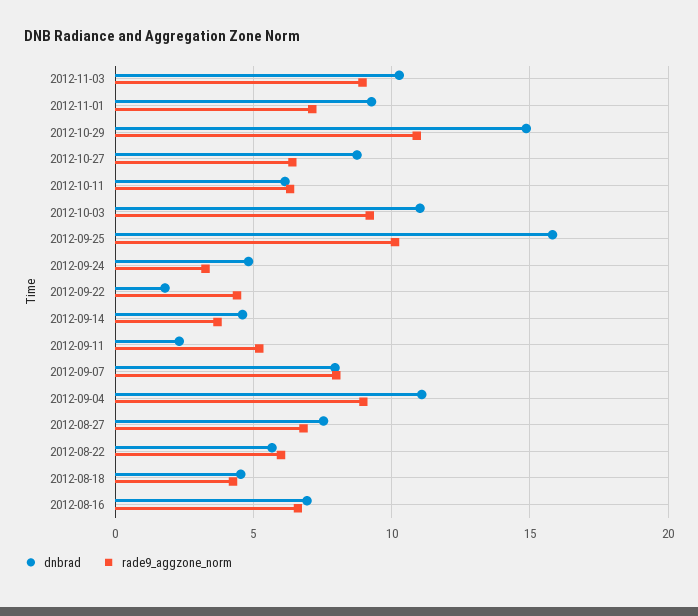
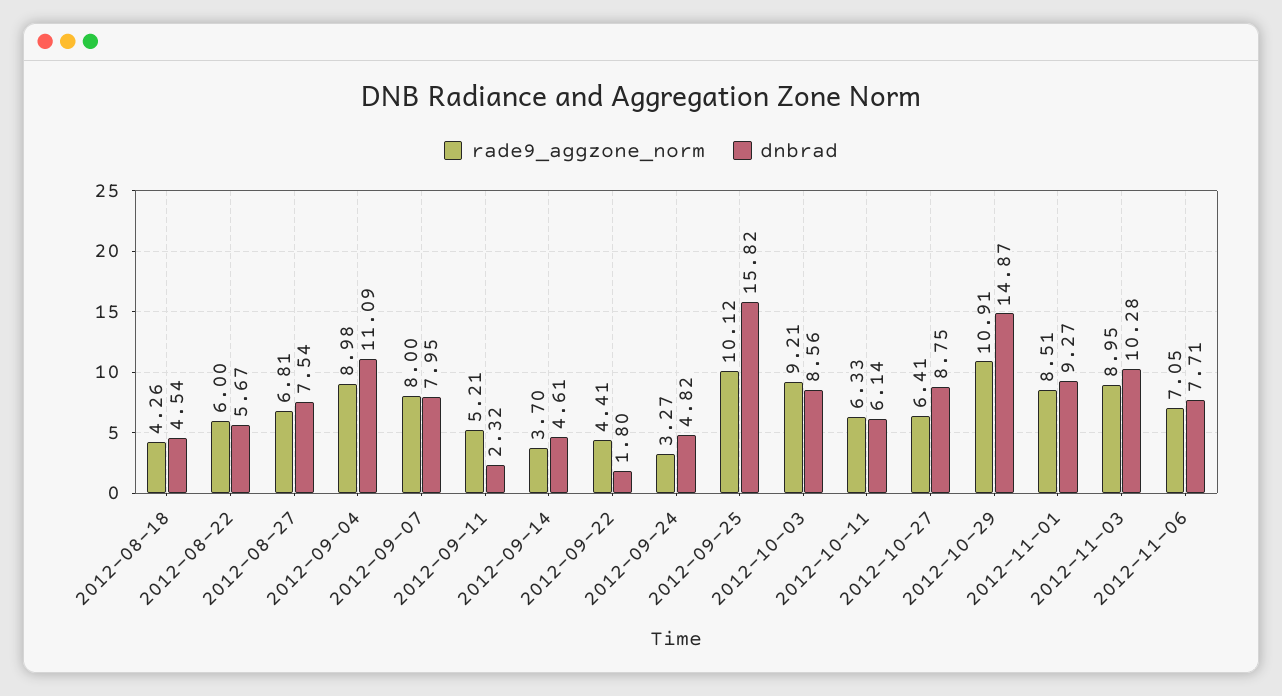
rade9_aggzone_norm, 2012-11-01: 7 -> 8.51
dnbrad, 2012-10-03: 11 -> 8.56
dnbrad, 2012-08-16: 7 -> none
rade9_aggzone_norm, 2012-08-16: 6.5 -> none
rade9_aggzone_norm, 2012-11-06: none -> 7.05
dnbrad, 2012-11-06: none -> 7.71

